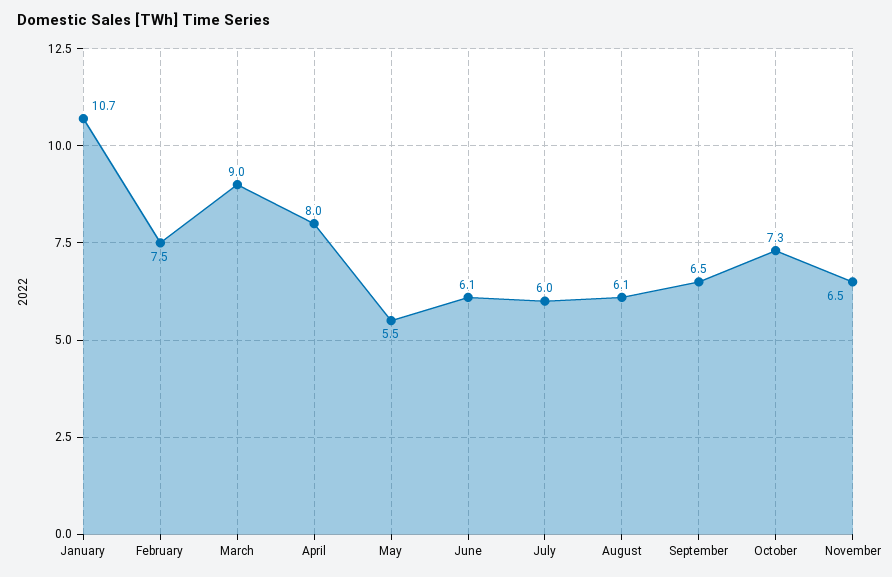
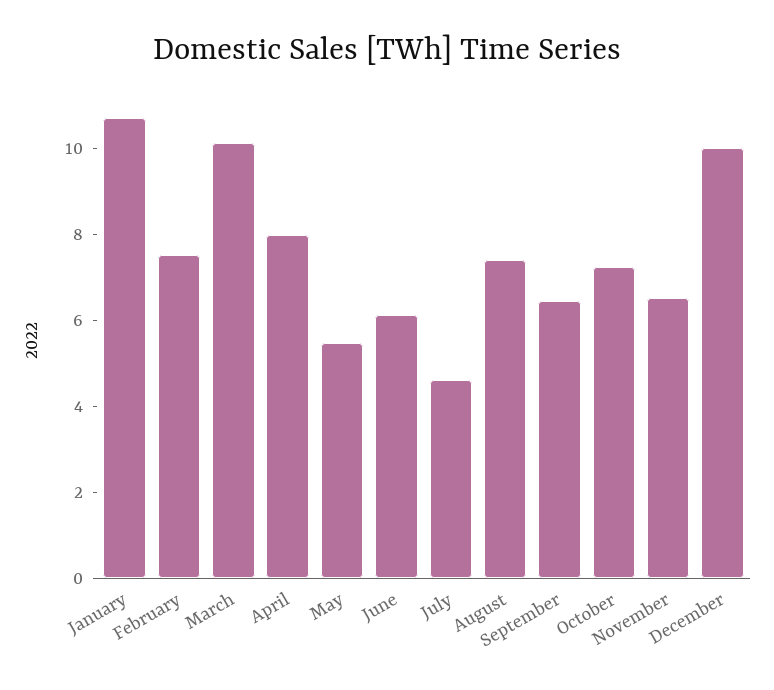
March: 9 -> 10
July: 6 -> 4.5
August: 6.1 -> 7.5
December: none -> 10

